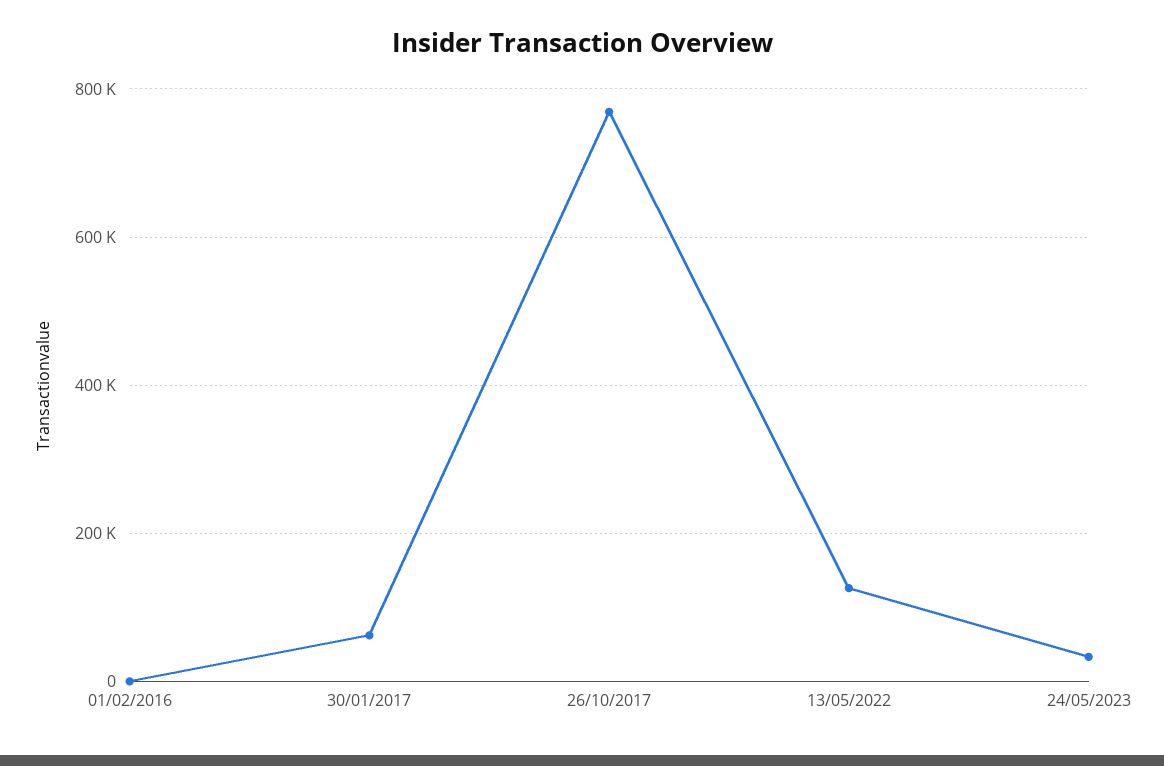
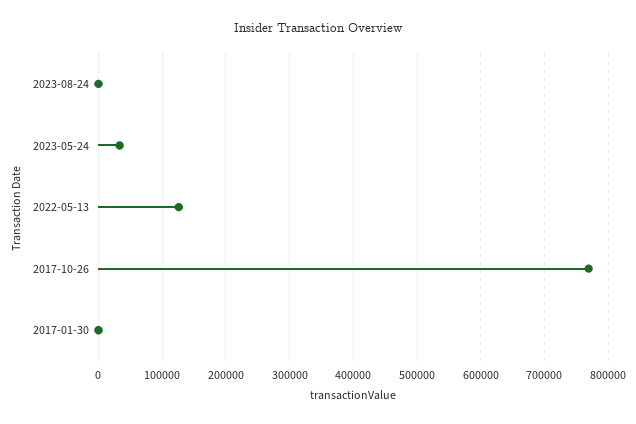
01/02/2016: 0 -> none
30/01/2017: 60000 -> 0
2023-08-24: none -> 0

